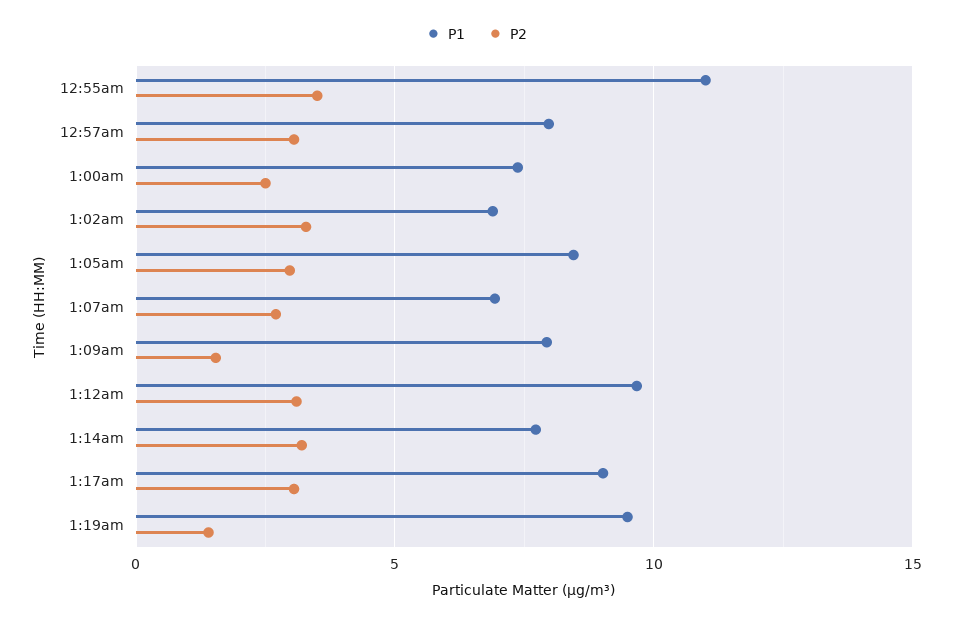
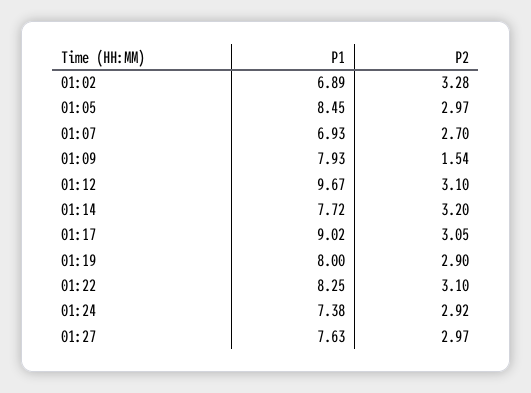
P1, 12:55am: 11 -> none
P2, 12:55am: 3.5 -> none
P1, 12:57am: 8 -> none
P2, 12:57am: 3 -> none
P1, 1:00am: 7.5 -> none
P2, 1:00am: 2.5 -> none
P1, 1:19am: 9.5 -> 8
P2, 1:19am: 1.5 -> 2.9
P1, 01:22: none -> 8.25
P2, 01:22: none -> 3.1
P1, 01:24: none -> 7.38
P2, 01:24: none -> 2.92
P1, 01:27: none -> 7.63
P2, 01:27: none -> 2.97

